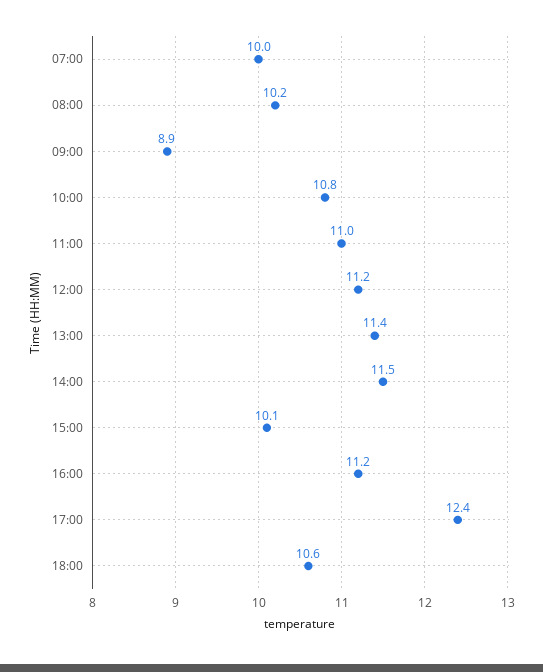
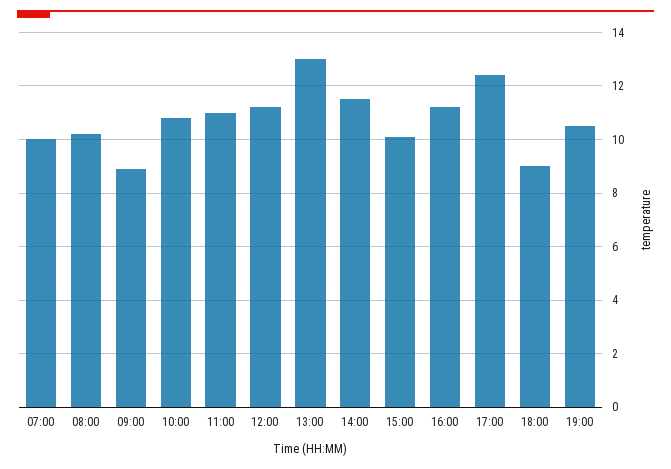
13:00: 11.4 -> 13
18:00: 10.6 -> 9
19:00: none -> 10.5

